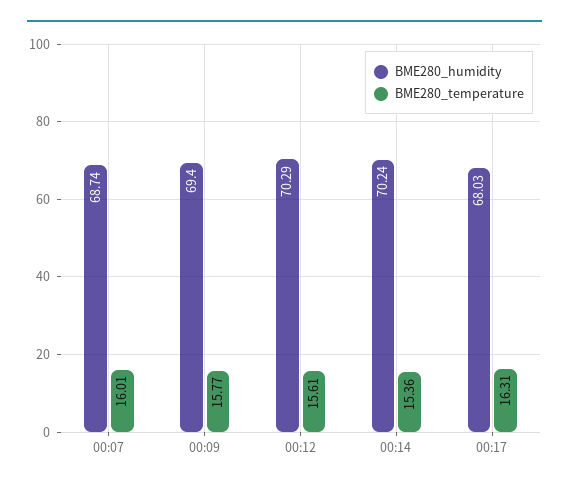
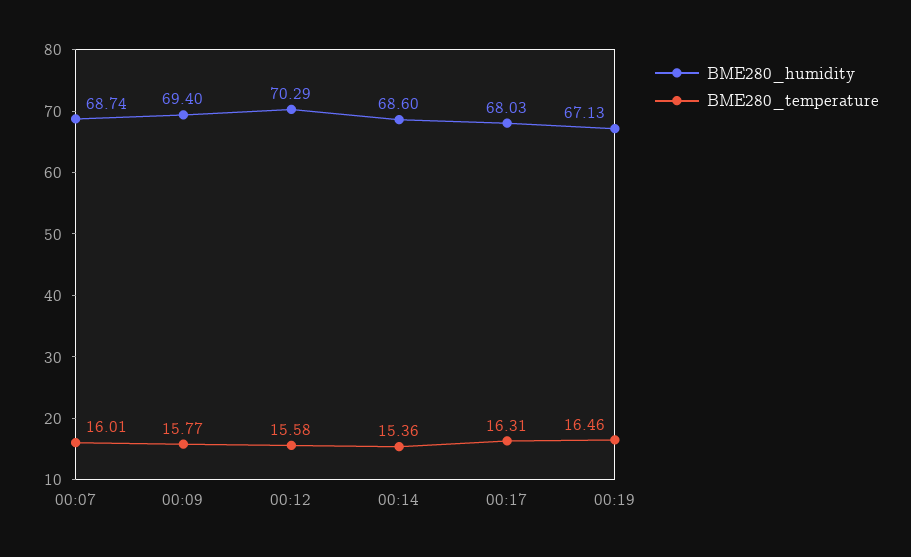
BME280_temperature, 00:12: 15.61 -> 15.58
BME280_humidity, 00:14: 70.24 -> 68.6
BME280_humidity, 00:19: none -> 67.13
BME280_temperature, 00:19: none -> 16.46

